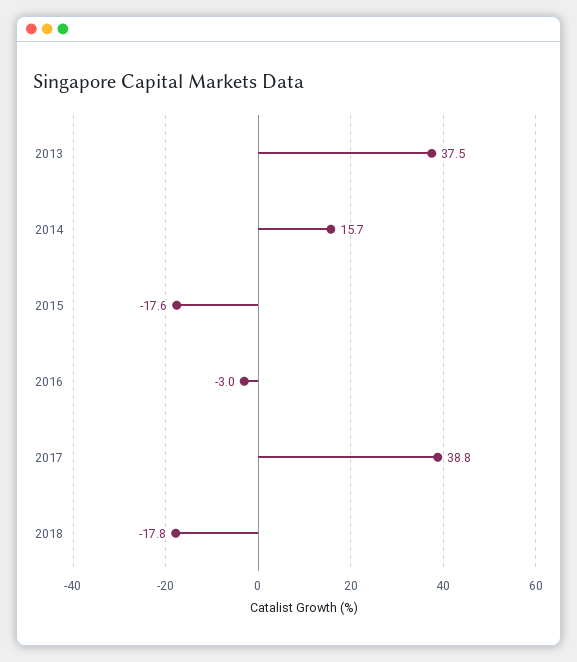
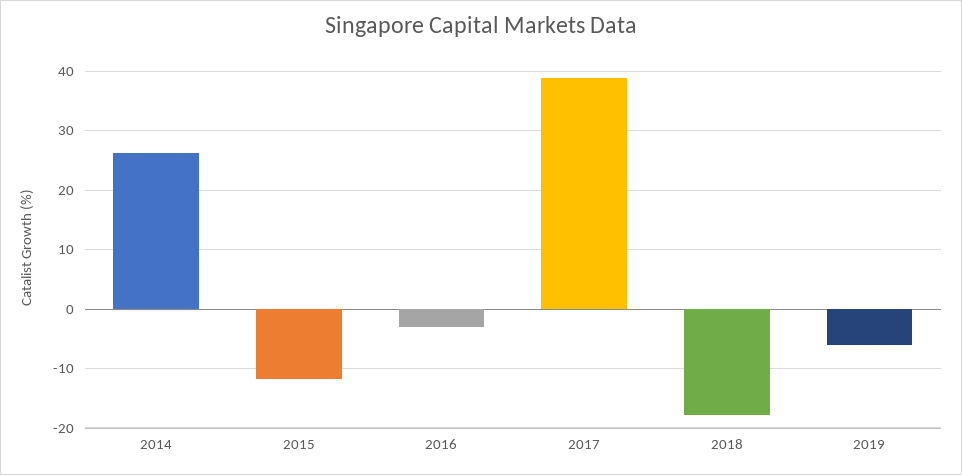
2013: 37.5 -> none
2014: 15.7 -> 26
2015: -17.6 -> -12
2019: none -> -6

